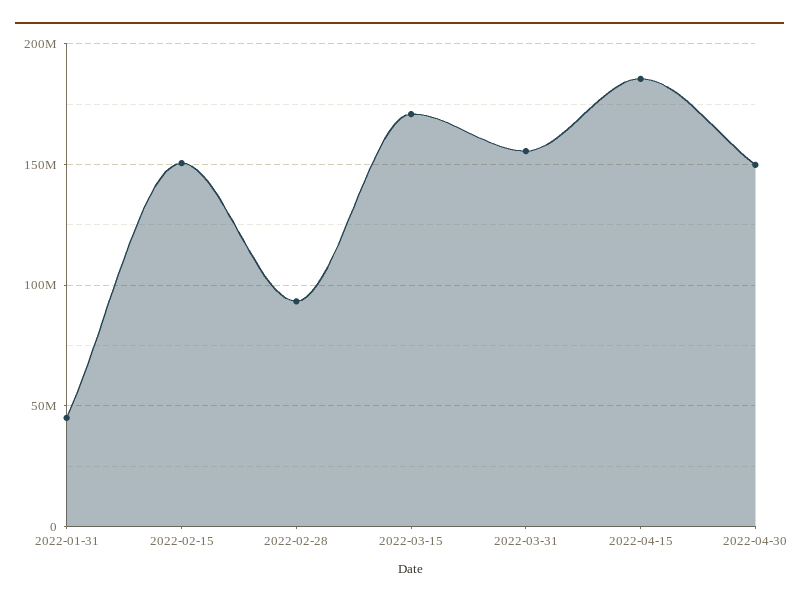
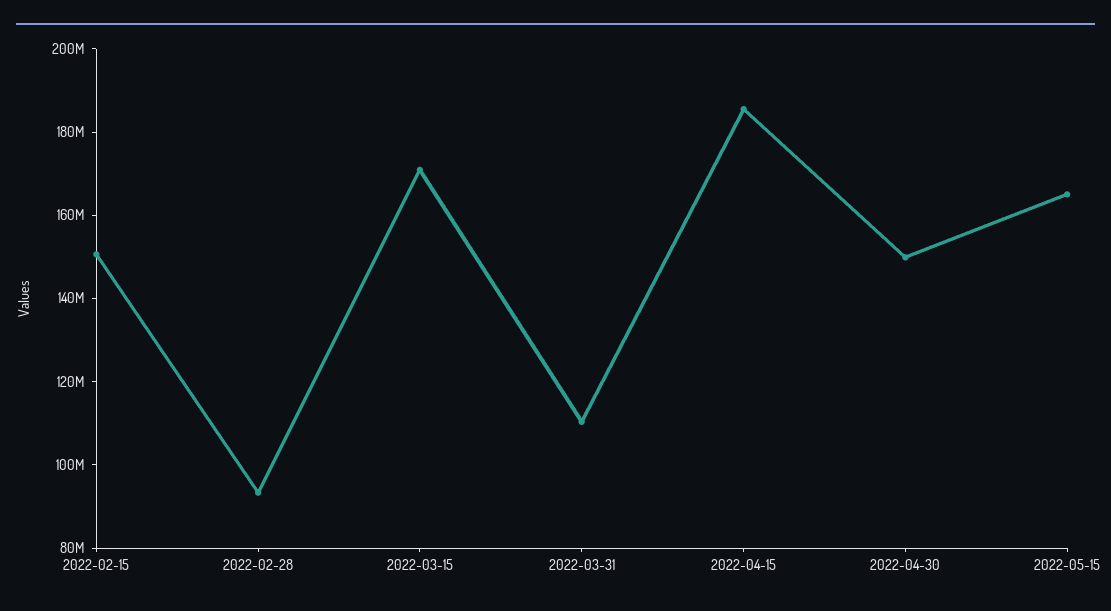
2022-01-31: 45000000 -> none
2022-03-31: 155000000 -> 110000000
2022-05-15: none -> 165000000

